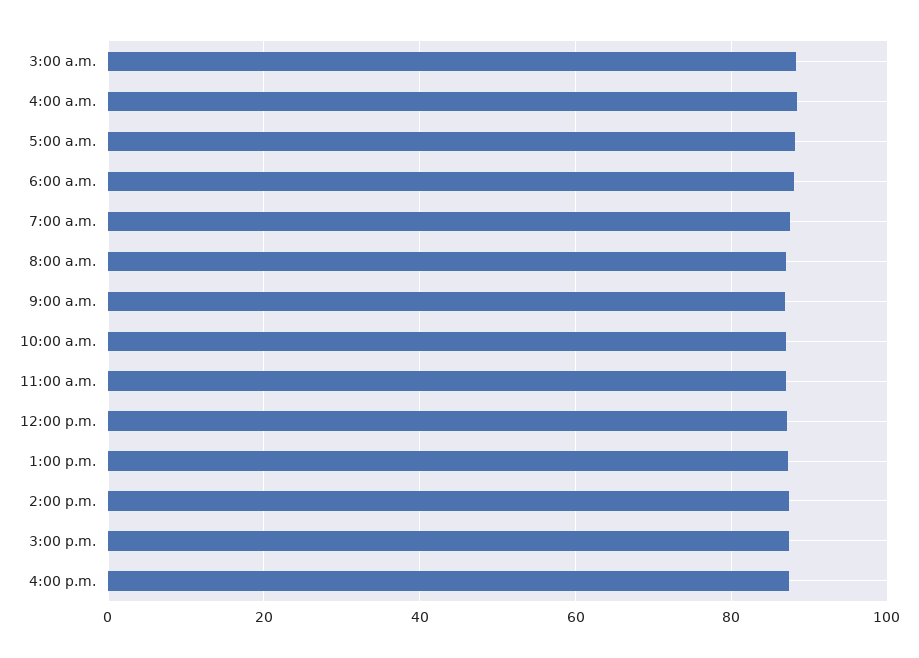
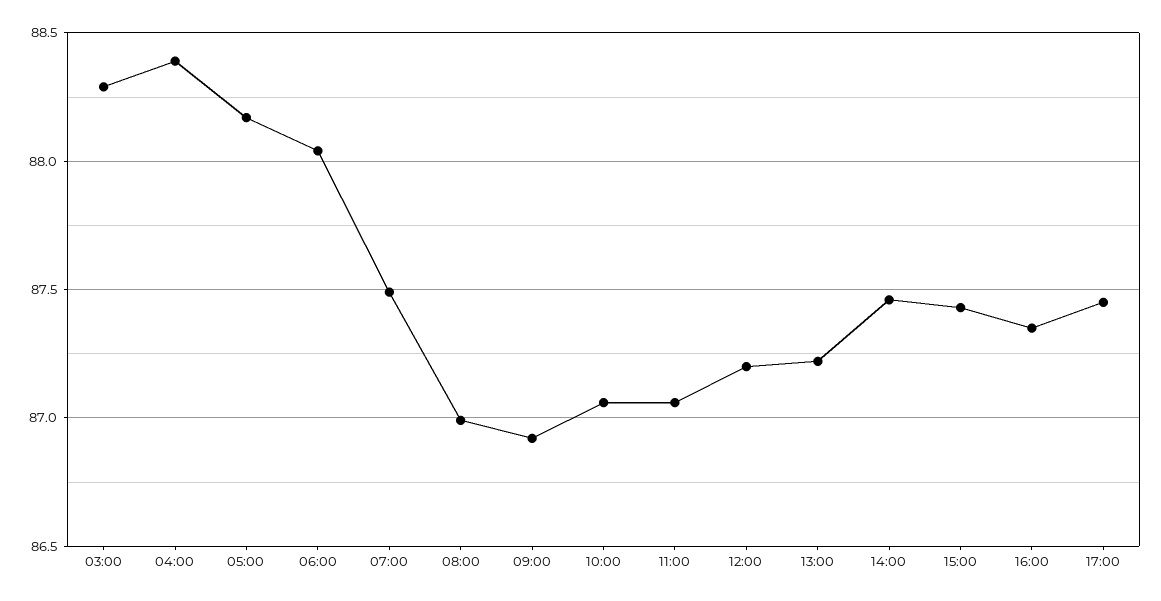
17:00: none -> 87.45

